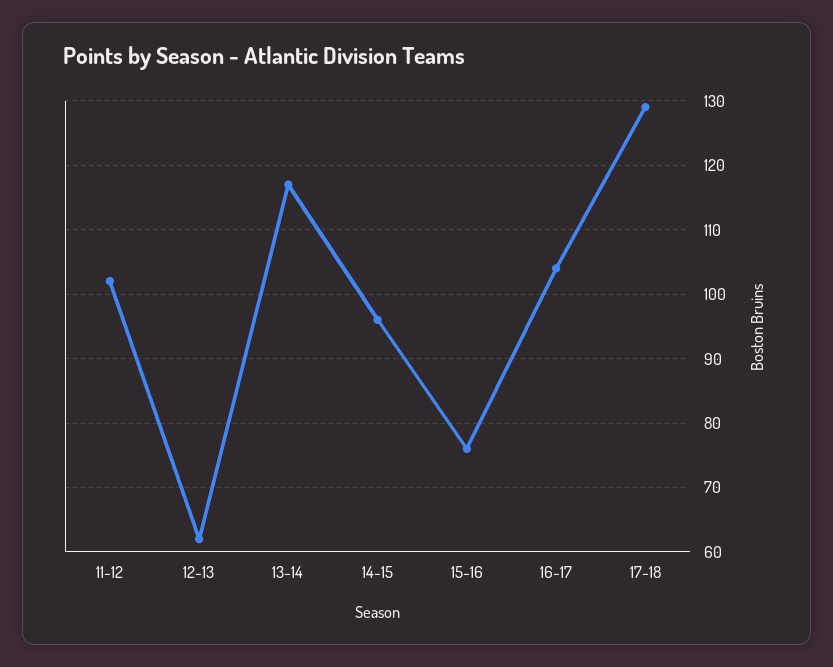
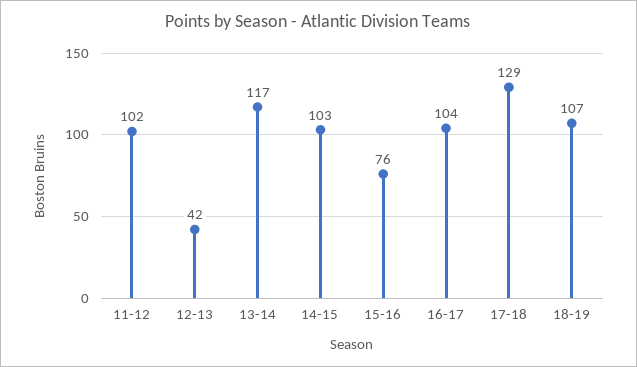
12-13: 62 -> 42
14-15: 96 -> 103
18-19: none -> 107

